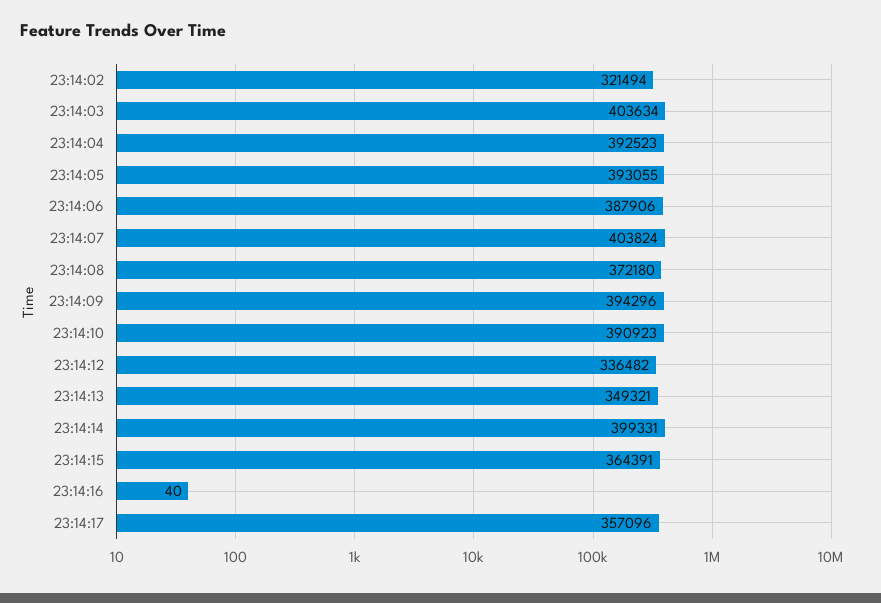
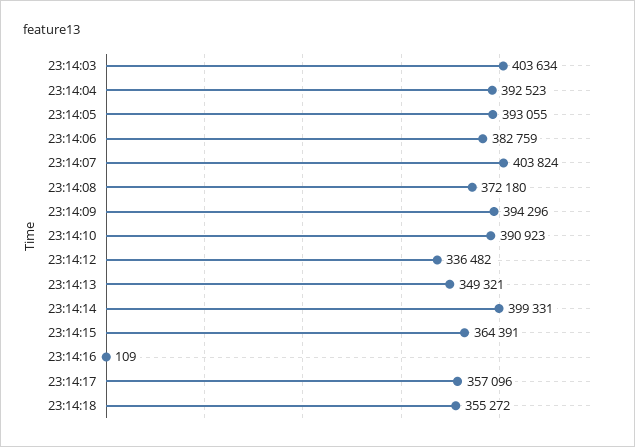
23:14:02: 321494 -> none
23:14:06: 387906 -> 382759
23:14:16: 40 -> 109
23:14:18: none -> 355272

